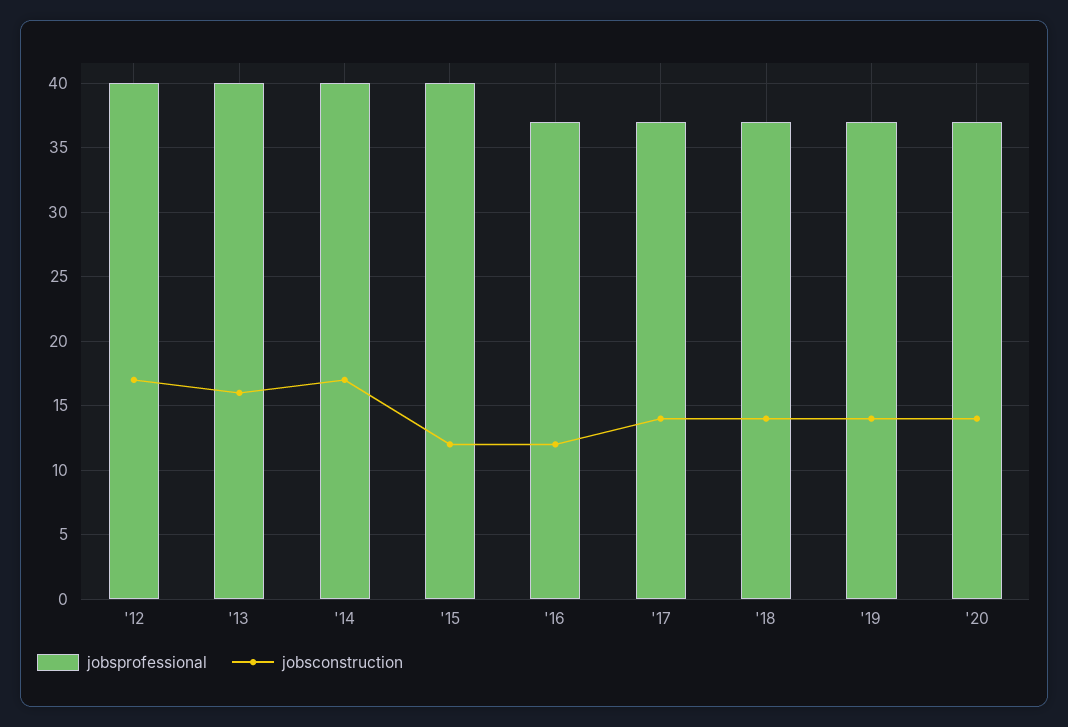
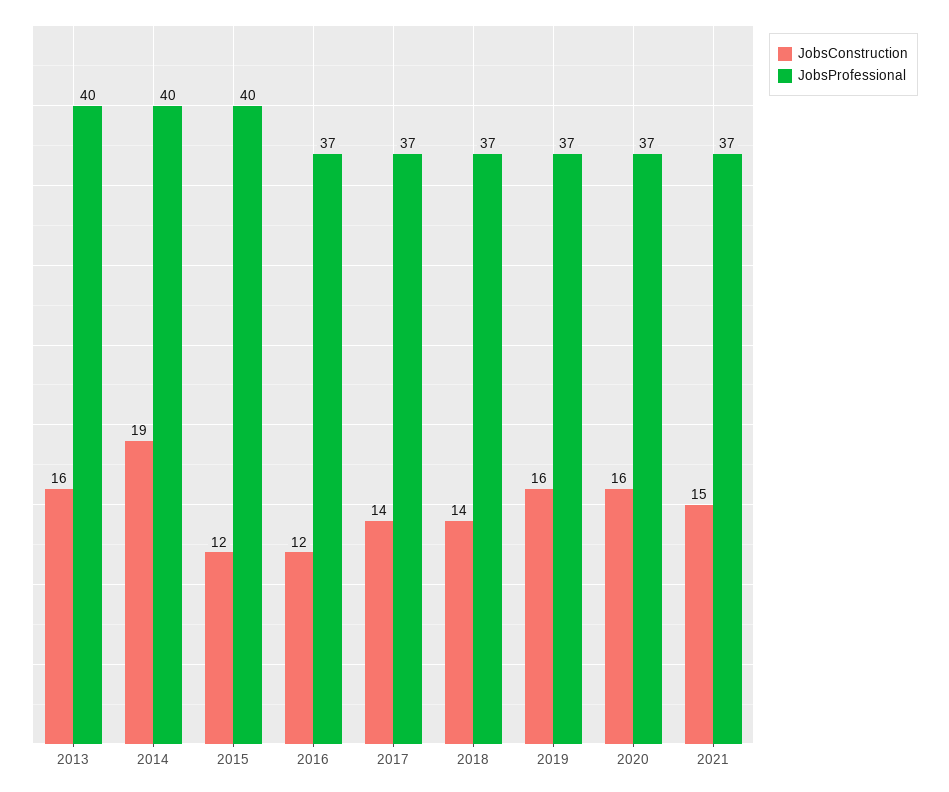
jobsprofessional, '12: 40 -> none
jobsconstruction, '12: 17 -> none
jobsconstruction, '14: 17 -> 19
jobsconstruction, '19: 14 -> 16
jobsconstruction, '20: 14 -> 16
jobsconstruction, 2021: none -> 15
jobsprofessional, 2021: none -> 37

